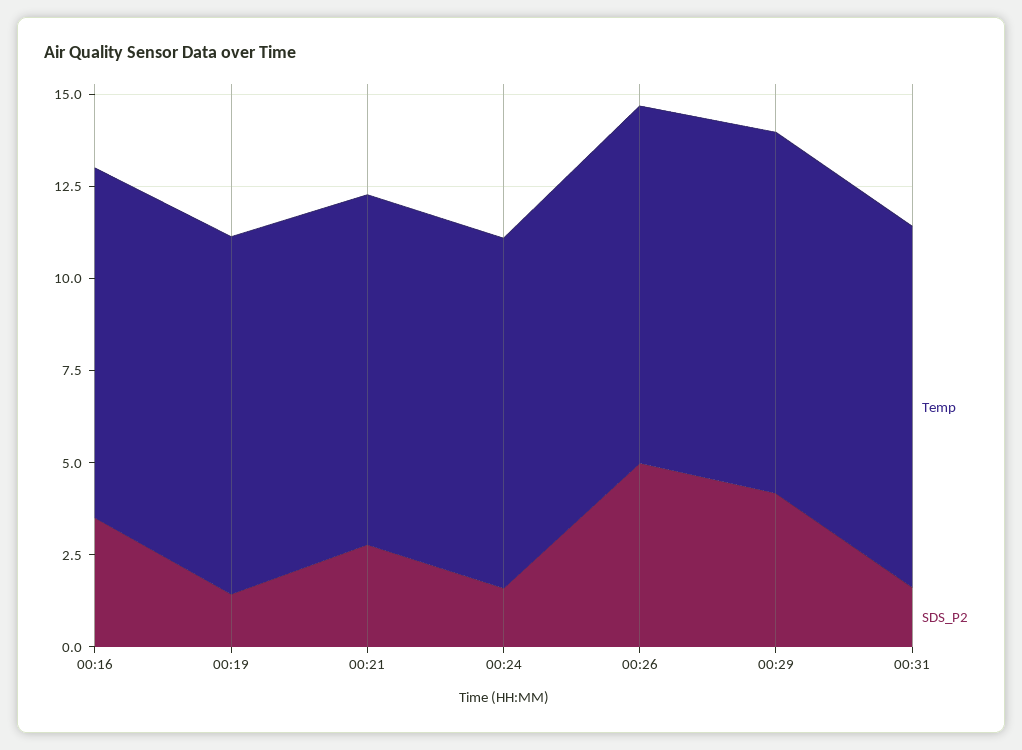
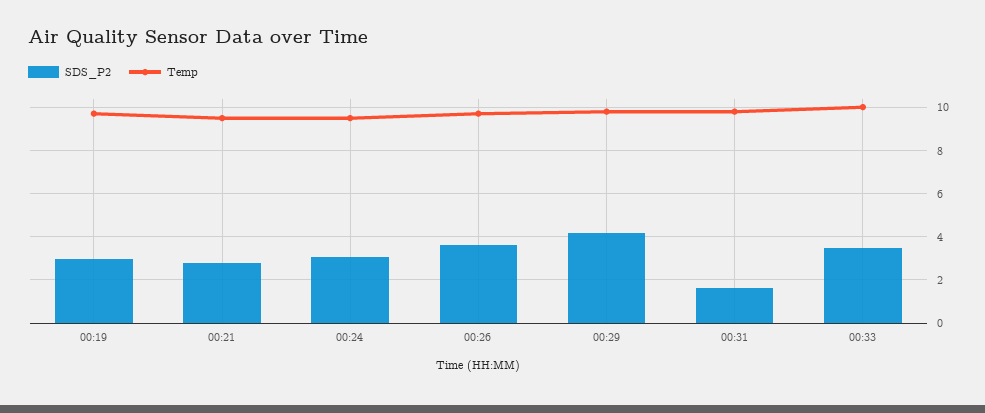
Temp, 00:16: 9.5 -> none
SDS_P2, 00:16: 3.5 -> none
SDS_P2, 00:19: 1.5 -> 3
SDS_P2, 00:24: 1.5 -> 3
SDS_P2, 00:26: 5 -> 3.5
SDS_P2, 00:33: none -> 3.5
Temp, 00:33: none -> 10

